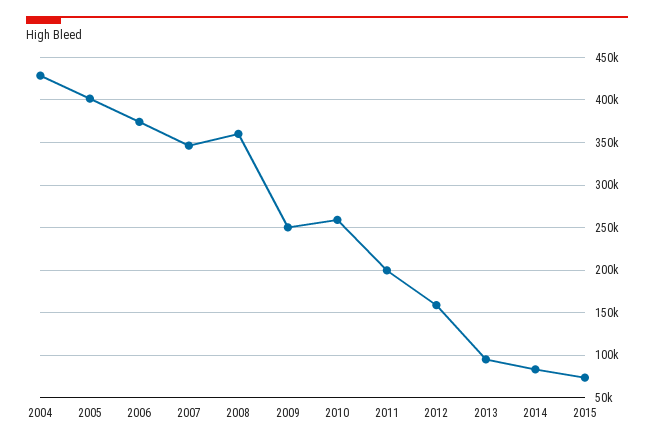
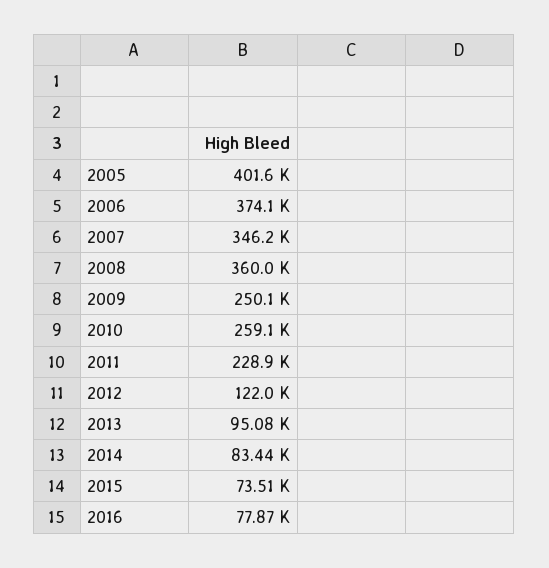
2004: 430000 -> none
2011: 200000 -> 228900
2012: 160000 -> 122000
2016: none -> 77870

